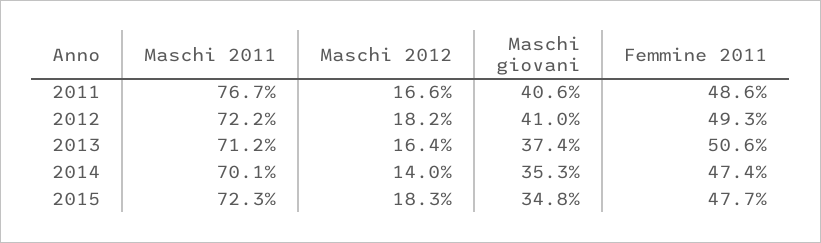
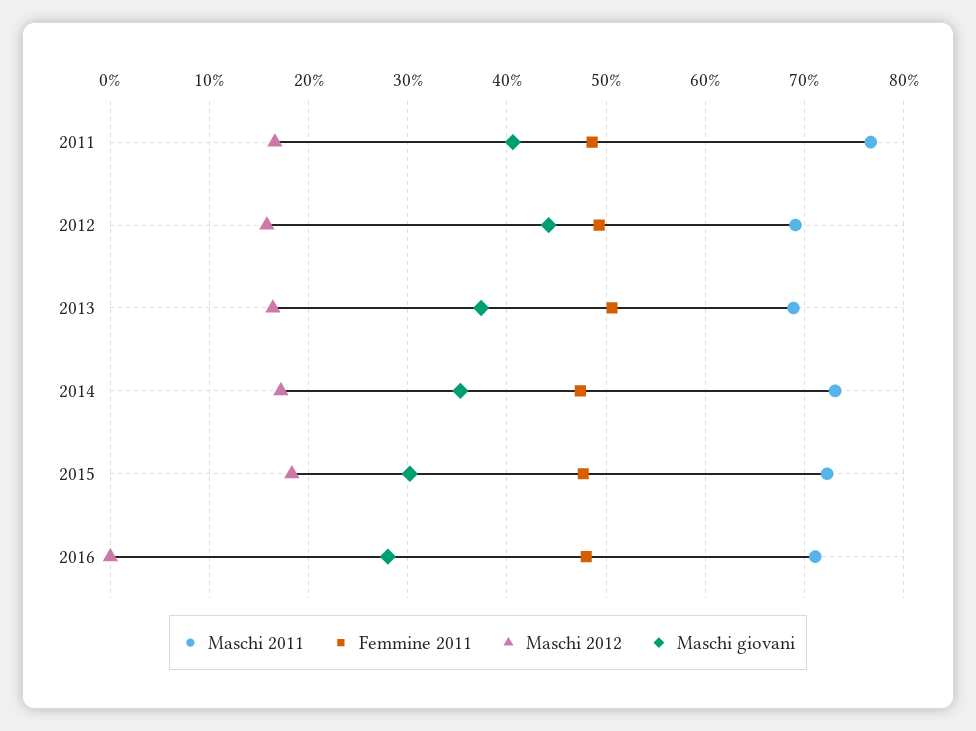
Maschi 2011, 2012: 72.2 -> 69
Maschi 2012, 2012: 18.2 -> 16
Maschi giovani, 2012: 41 -> 44
Maschi 2011, 2013: 71.2 -> 69
Maschi 2011, 2014: 70.1 -> 73
Maschi 2012, 2014: 14 -> 17
Maschi giovani, 2015: 34.8 -> 30
Maschi 2011, 2016: none -> 71
Femmine 2011, 2016: none -> 48
Maschi 2012, 2016: none -> 0
Maschi giovani, 2016: none -> 28

